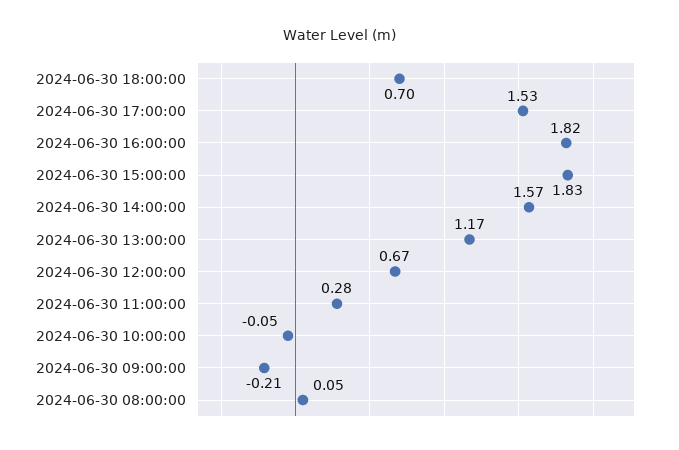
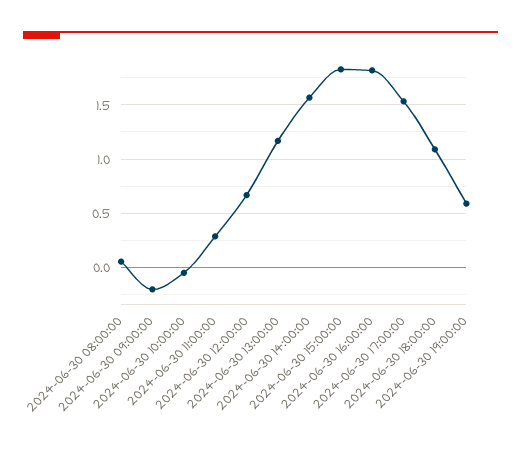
2024-06-30 18:00:00: 0.7 -> 1.1
2024-06-30 19:00:00: none -> 0.6

